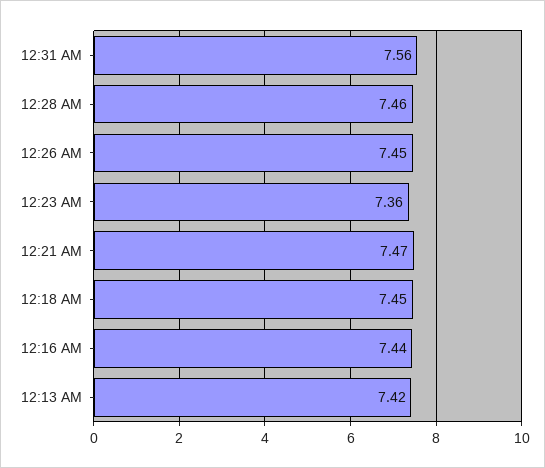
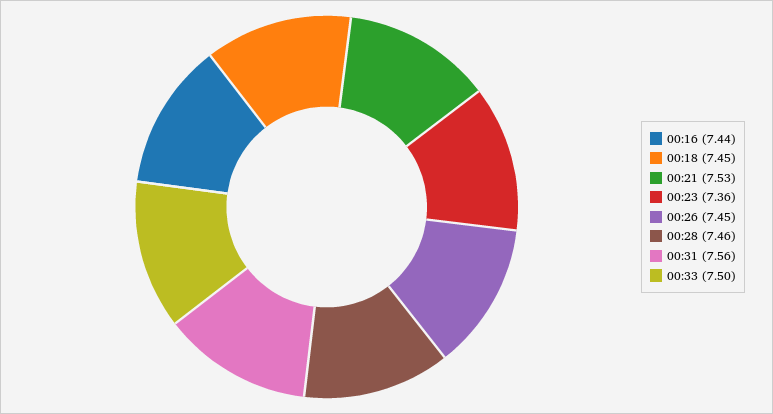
12:21 AM: 7.47 -> 7.53
12:13 AM: 7.42 -> none
00:33: none -> 7.5

